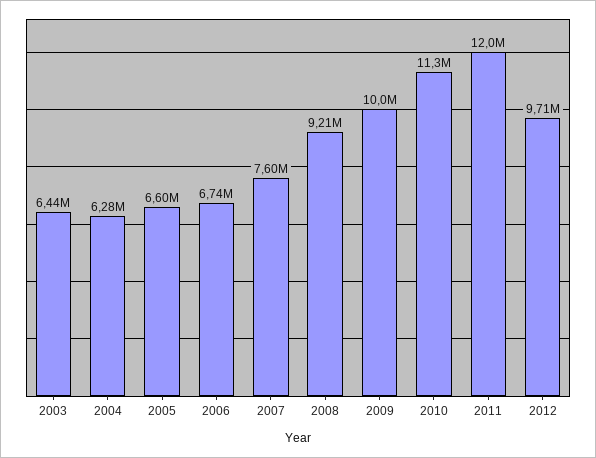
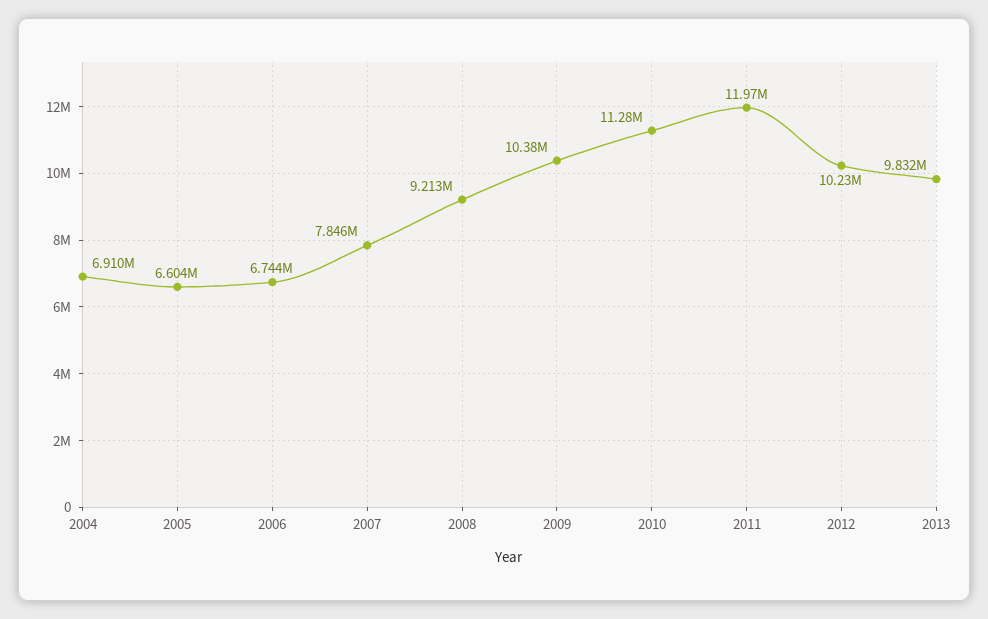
2003: 6440000 -> none
2004: 6280000 -> 6910000
2007: 7600000 -> 7846000
2009: 10000000 -> 10380000
2012: 9710000 -> 10230000
2013: none -> 9832000

